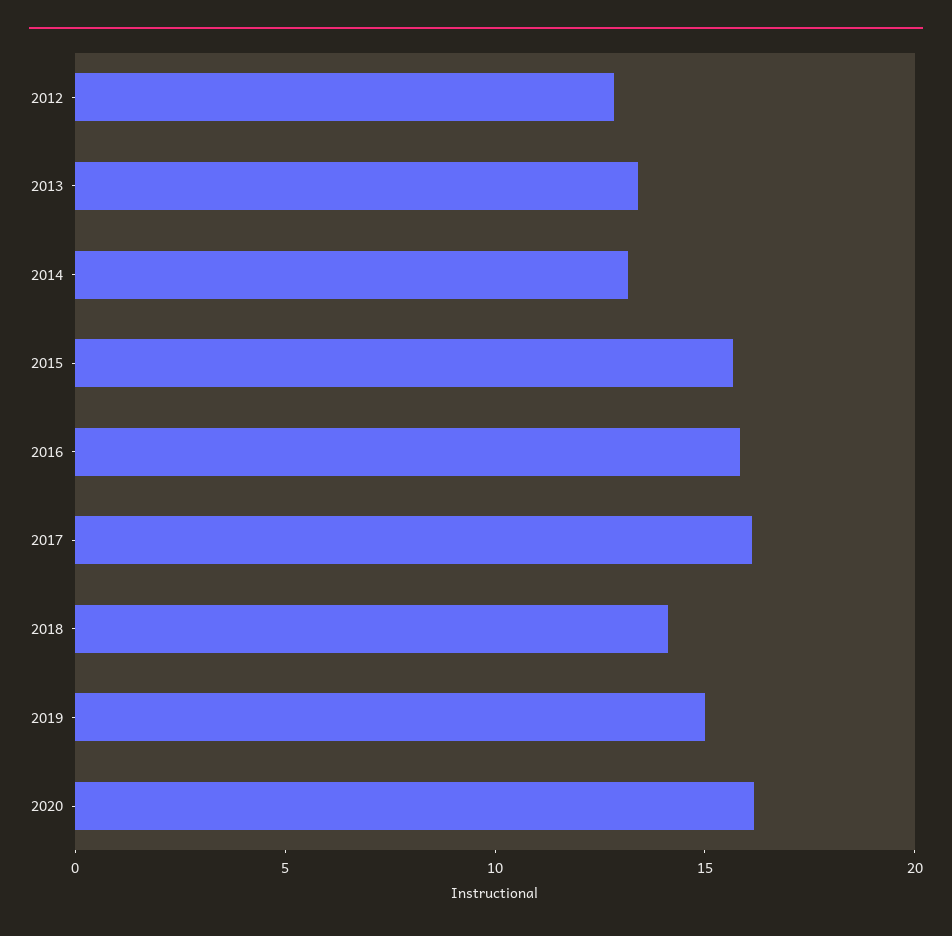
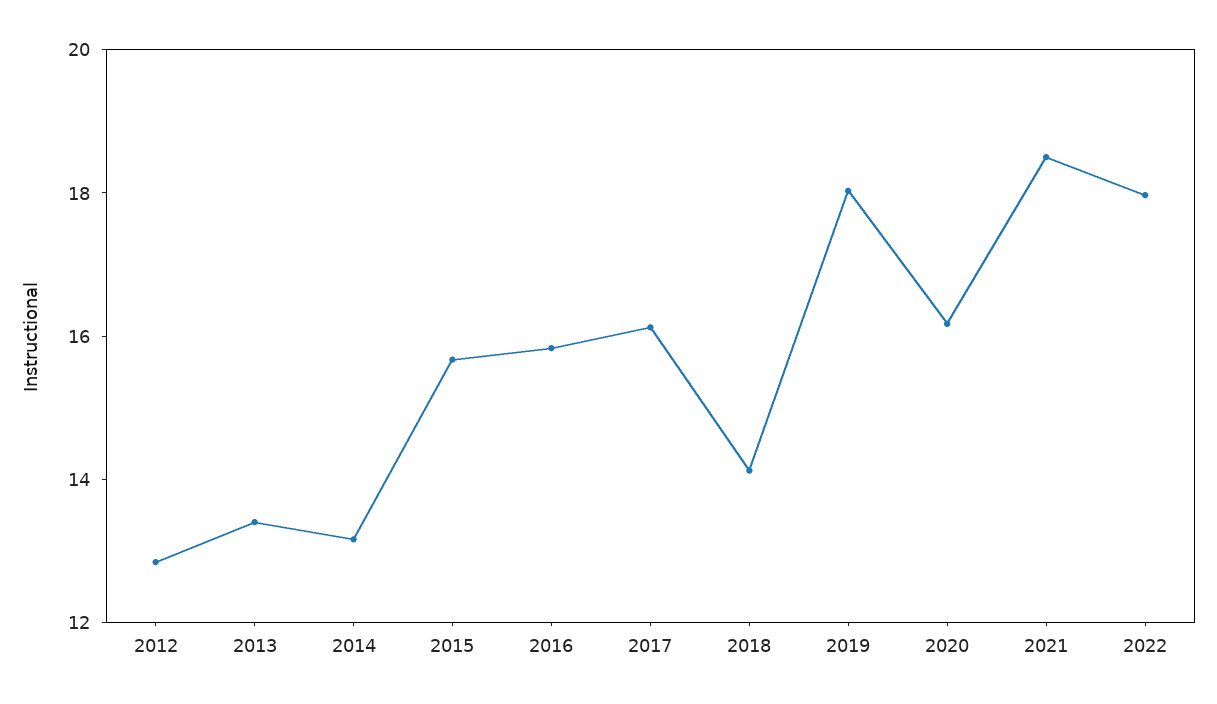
2019: 15 -> 18
2021: none -> 18.5
2022: none -> 18

